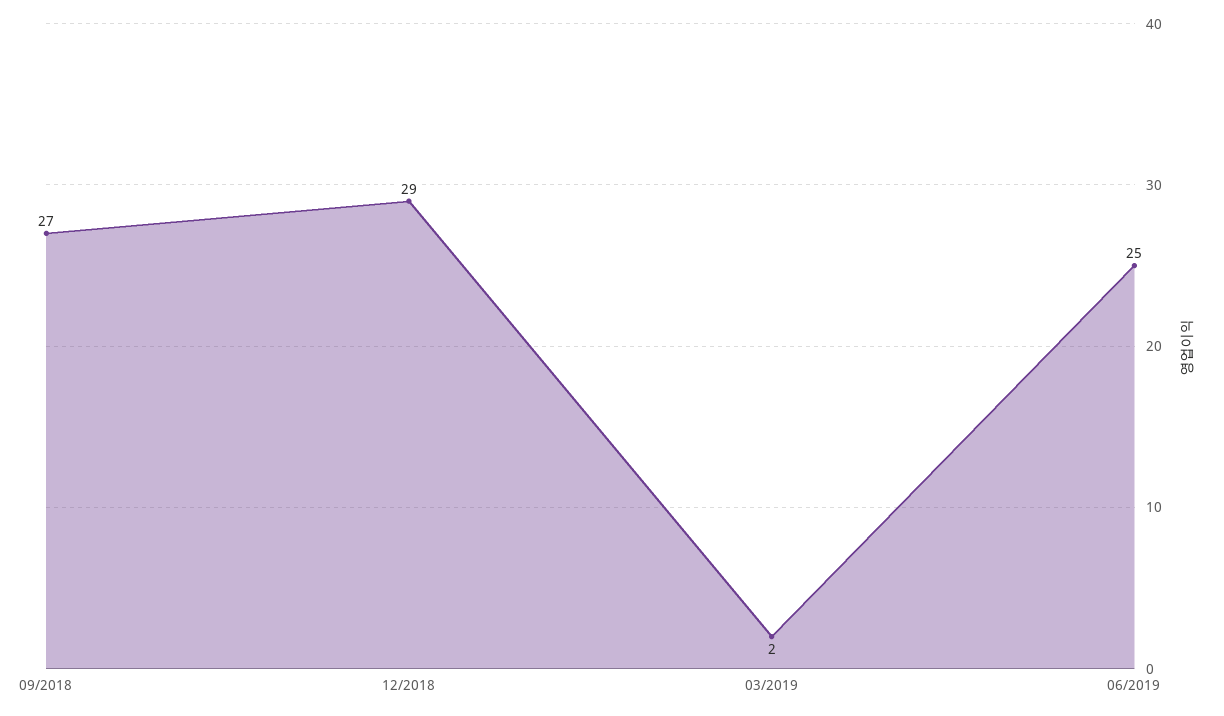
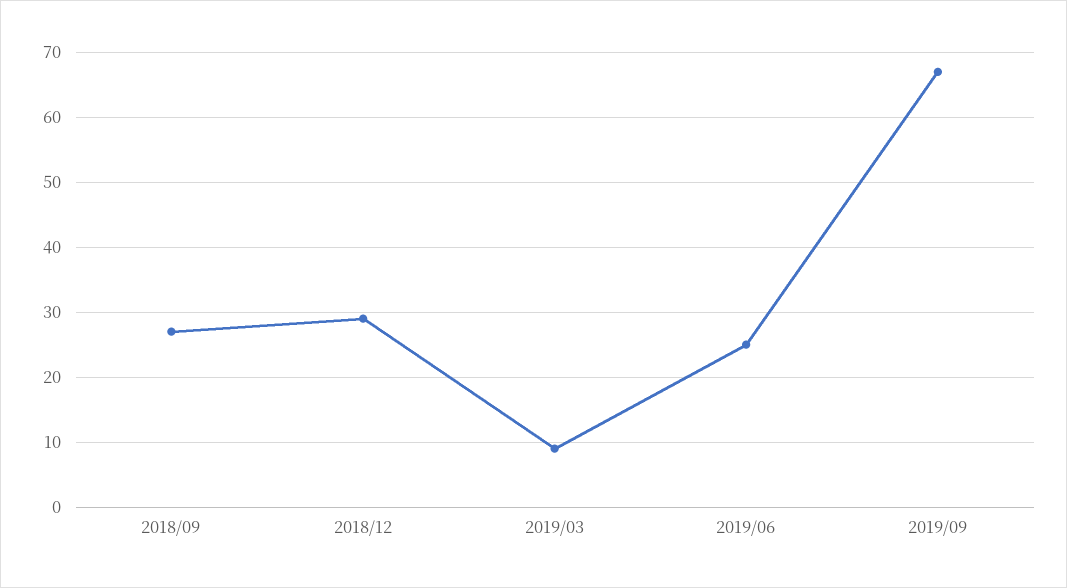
03/2019: 2 -> 9
2019/09: none -> 67

